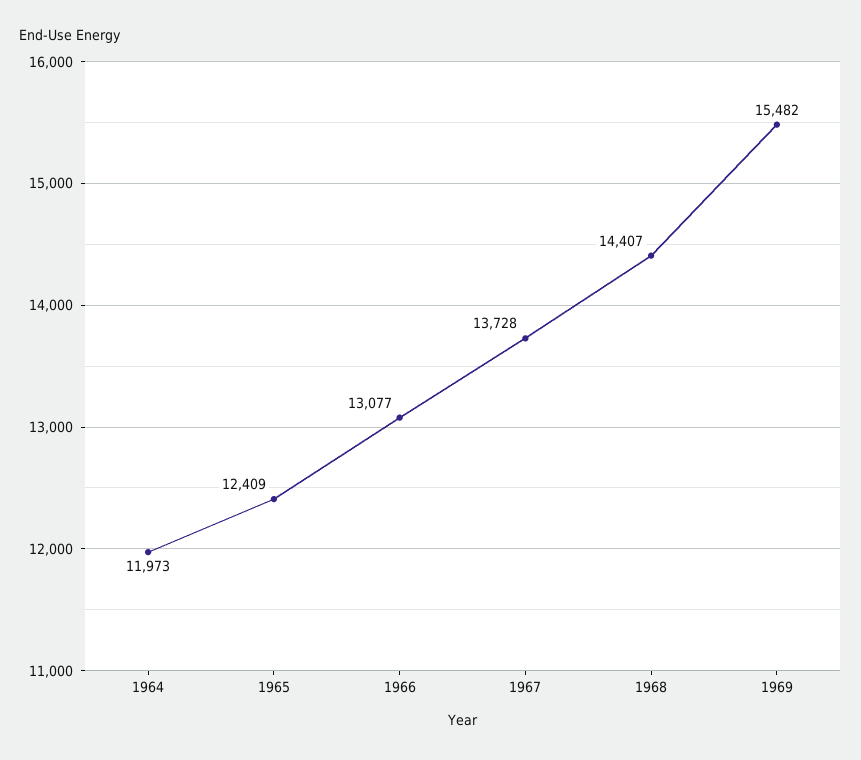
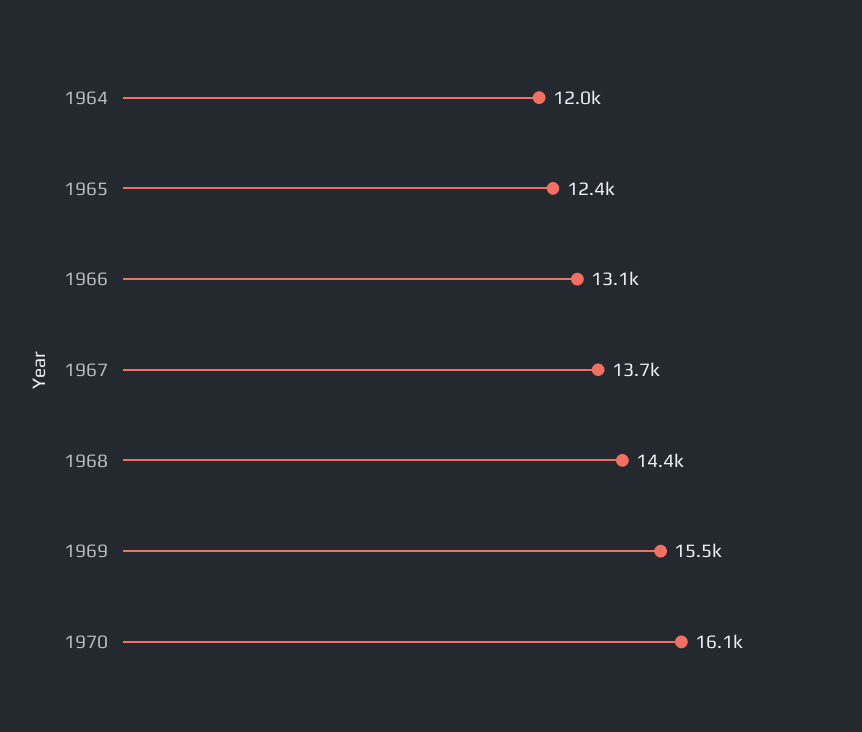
1970: none -> 16100

